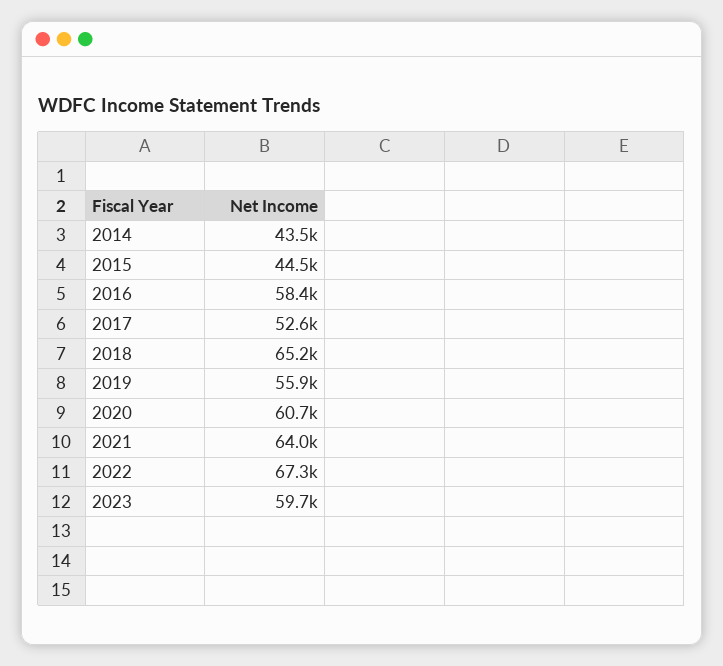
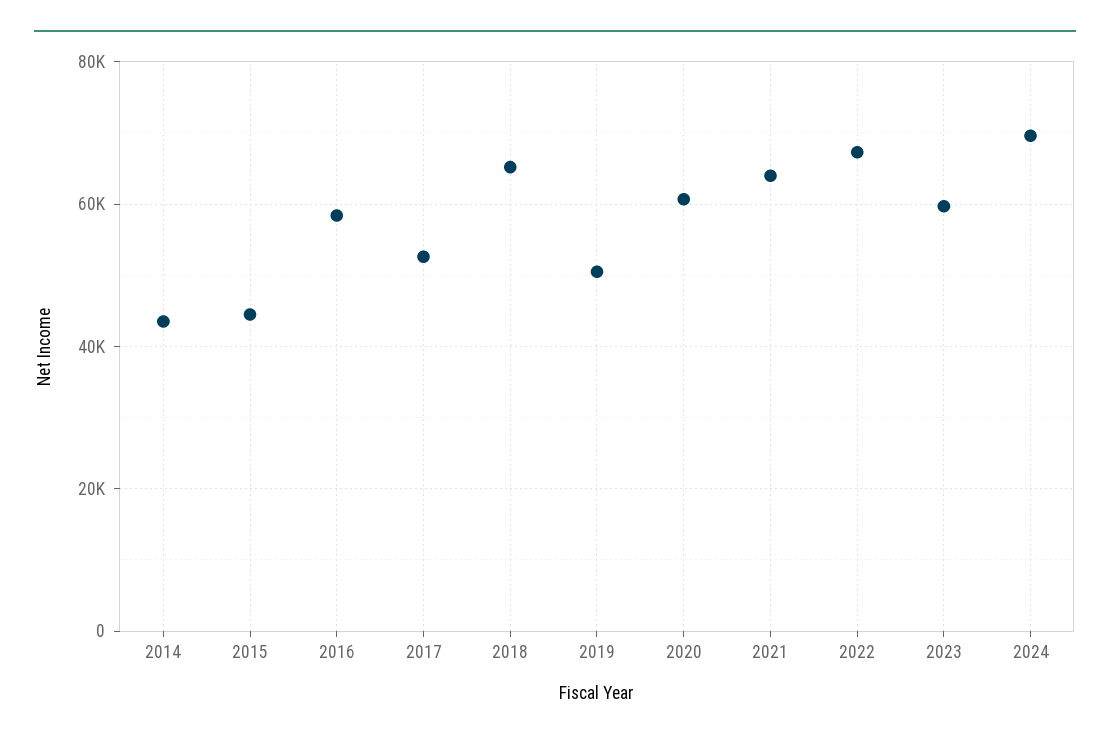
2019: 55900 -> 50000
2024: none -> 70000

